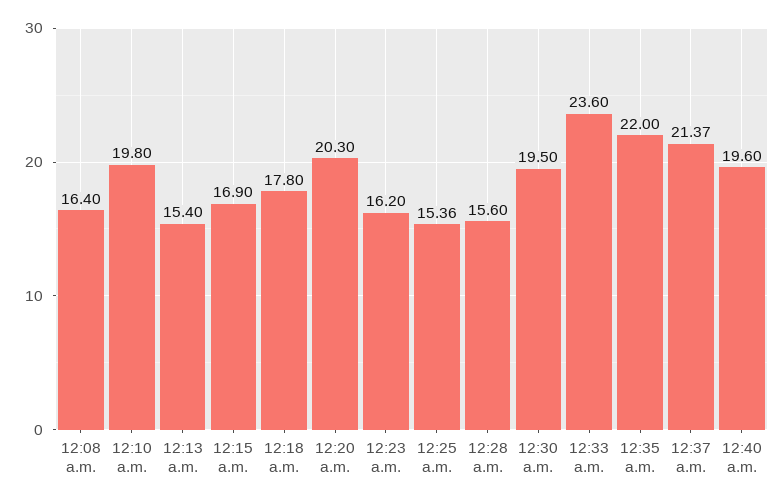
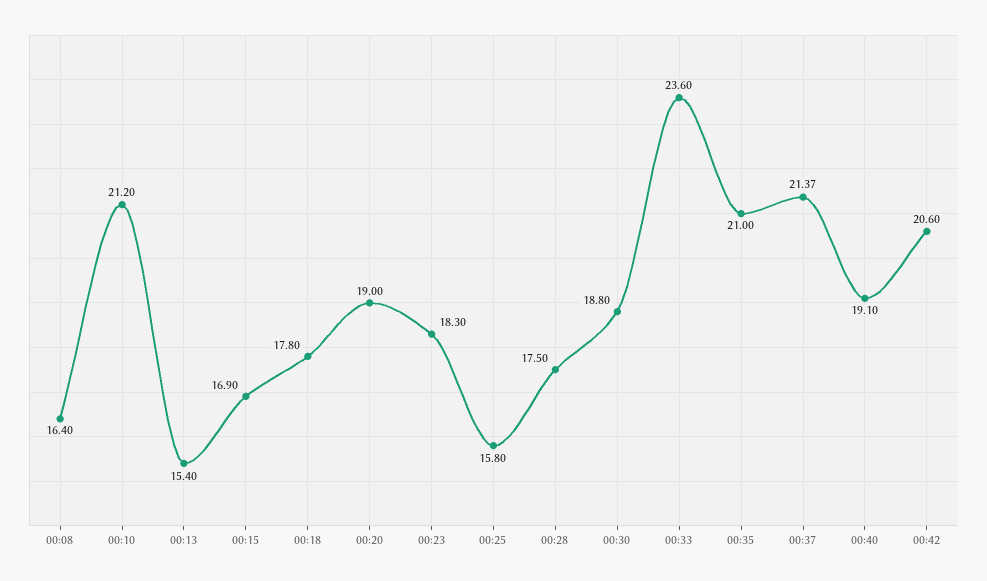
12:10 a.m.: 19.8 -> 21.2
12:20 a.m.: 20.3 -> 19
12:23 a.m.: 16.2 -> 18.3
12:25 a.m.: 15.36 -> 15.8
12:28 a.m.: 15.6 -> 17.5
12:30 a.m.: 19.5 -> 18.8
12:35 a.m.: 22 -> 21
12:40 a.m.: 19.6 -> 19.1
00:42: none -> 20.6

